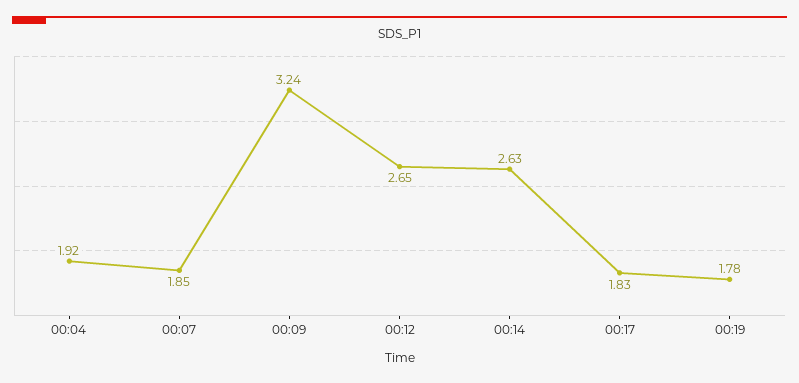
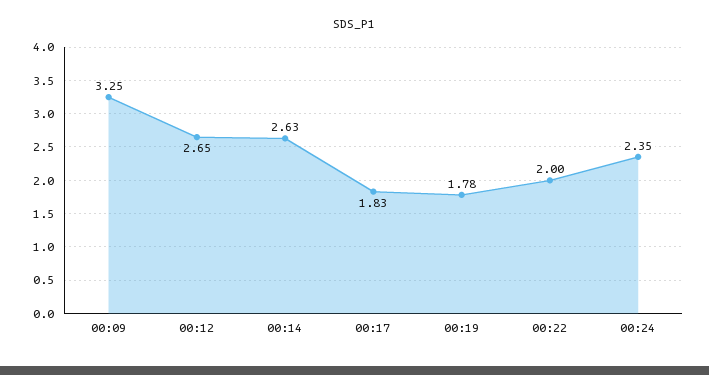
00:04: 1.92 -> none
00:07: 1.85 -> none
00:09: 3.24 -> 3.25
00:22: none -> 2
00:24: none -> 2.35

